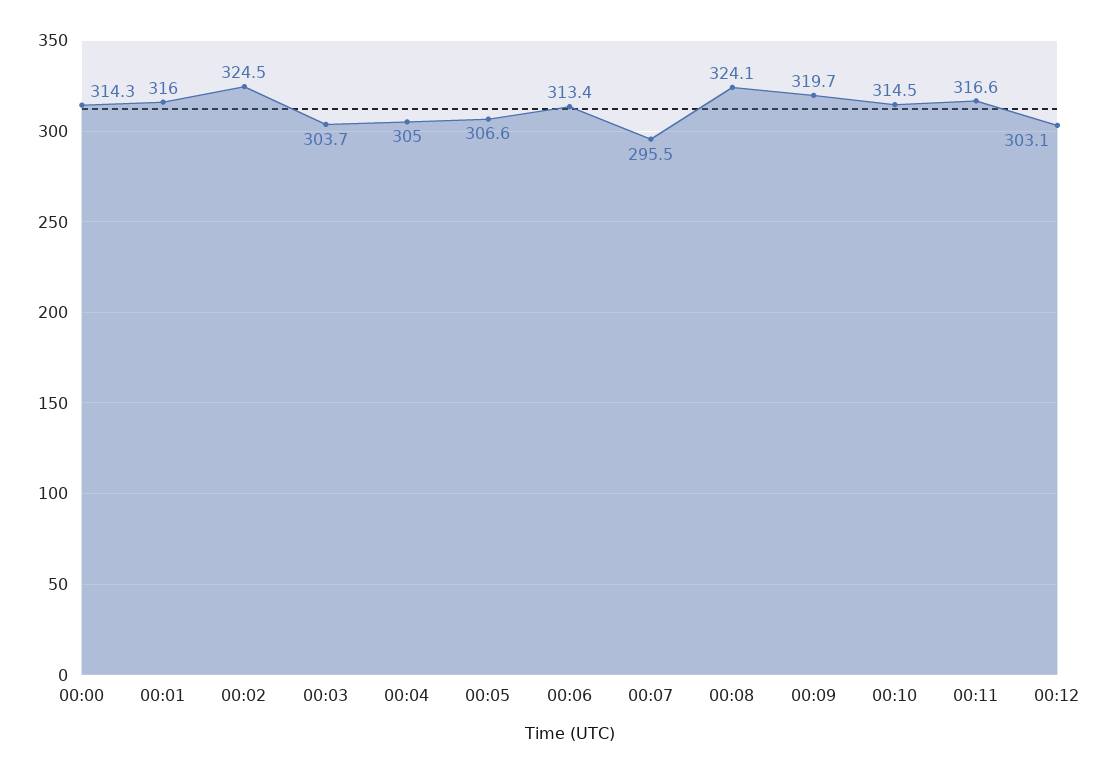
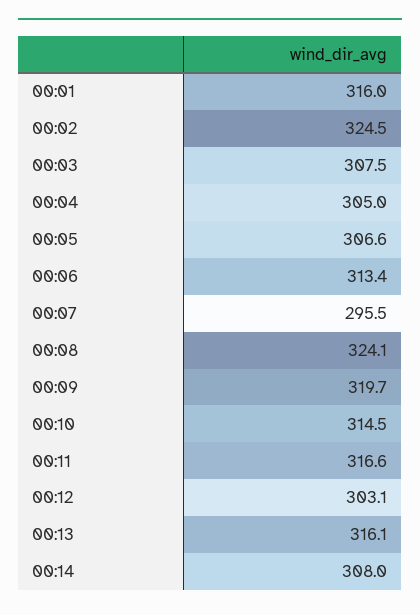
00:00: 314.3 -> none
00:03: 303.7 -> 307.5
00:13: none -> 316.1
00:14: none -> 308

